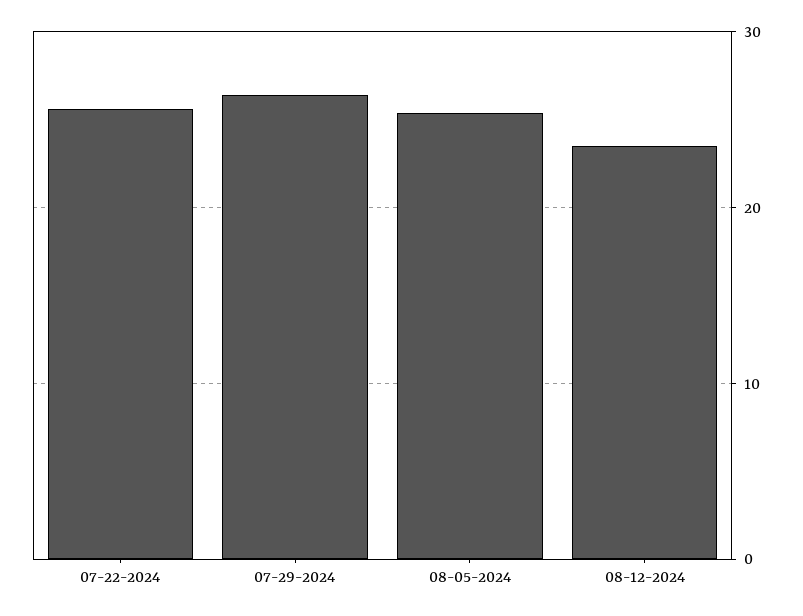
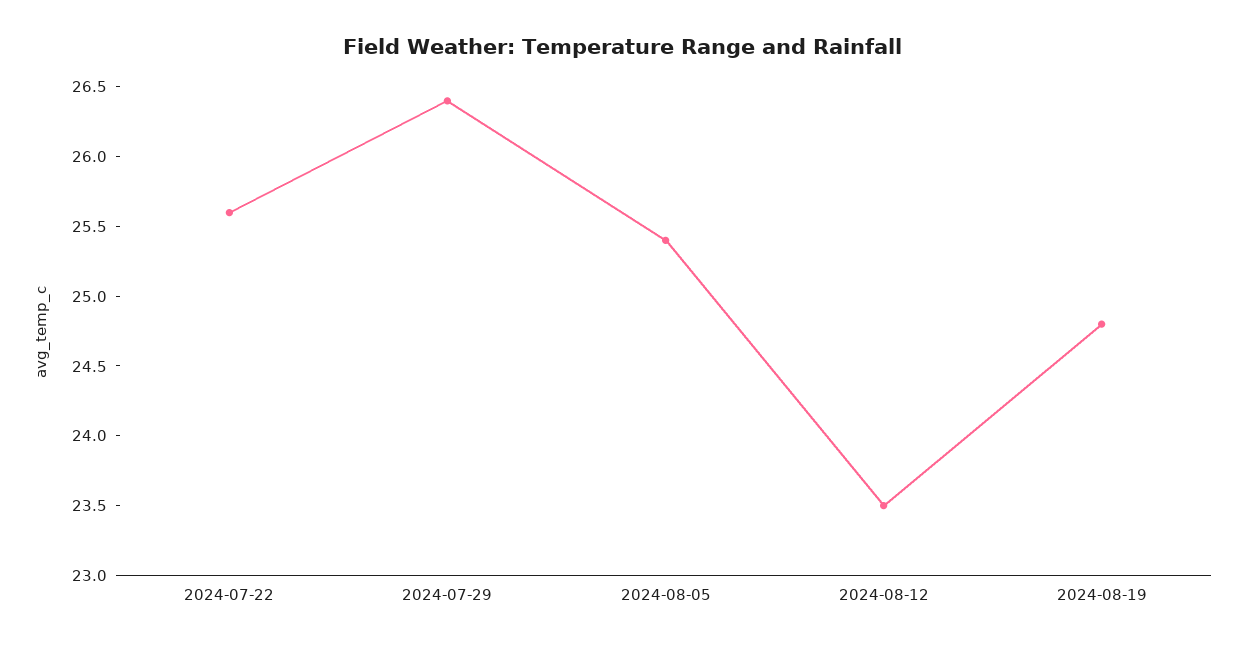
2024-08-19: none -> 24.8

